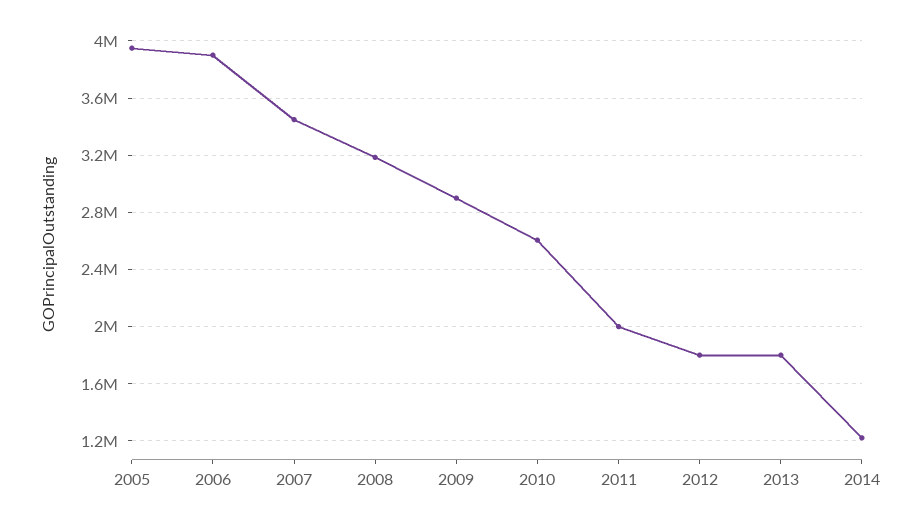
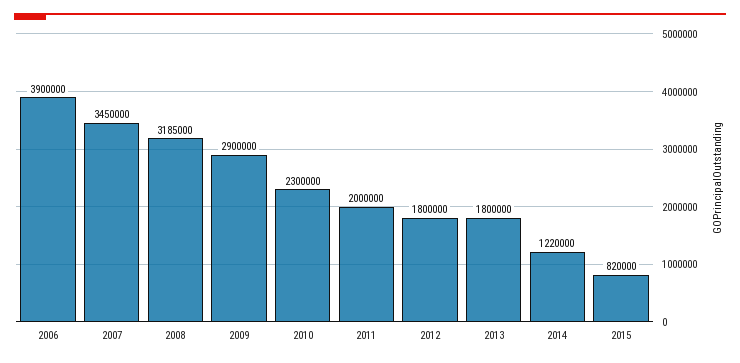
2005: 3950000 -> none
2010: 2600000 -> 2300000
2015: none -> 820000

